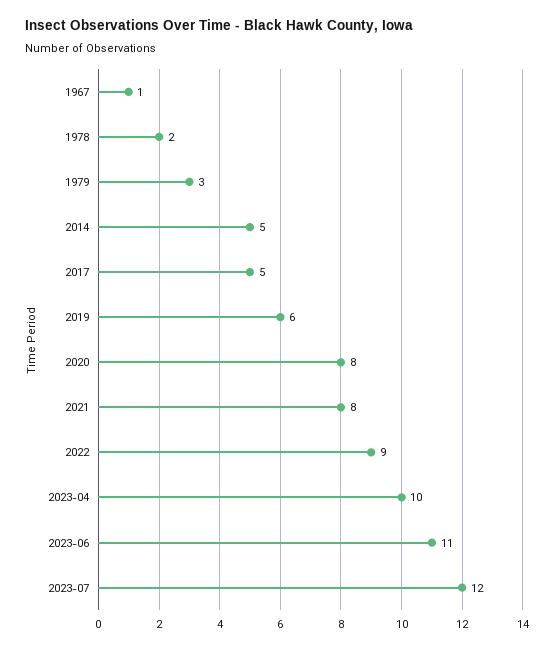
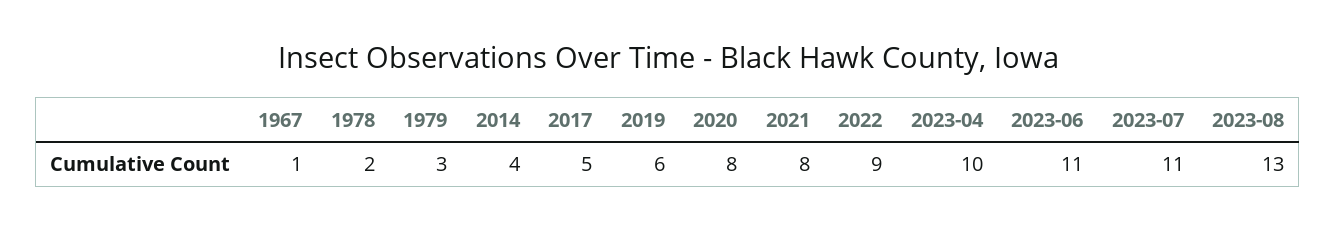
2014: 5 -> 4
2023-07: 12 -> 11
2023-08: none -> 13

